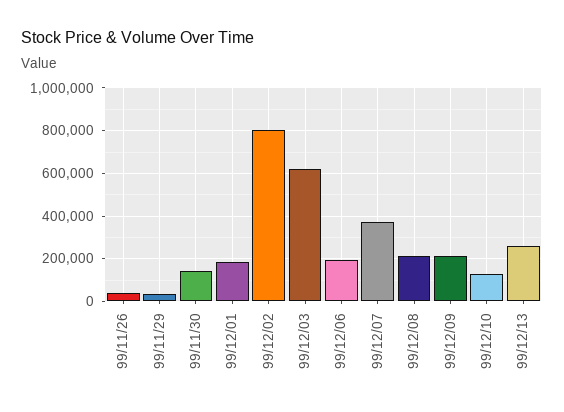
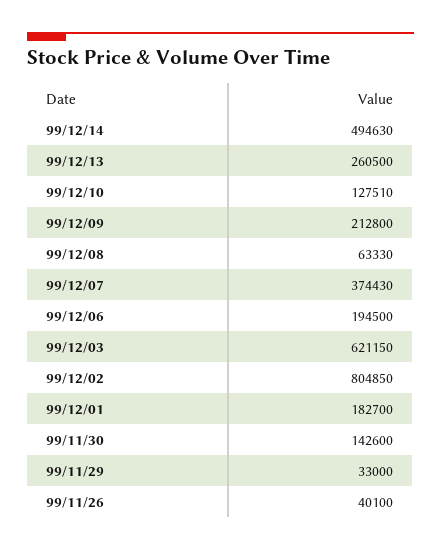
99/12/08: 200000 -> 63330
99/12/14: none -> 494630

